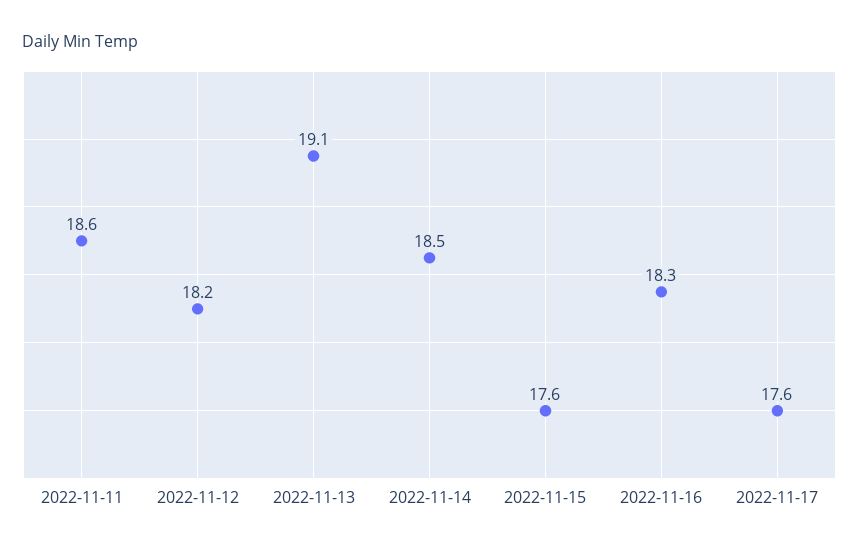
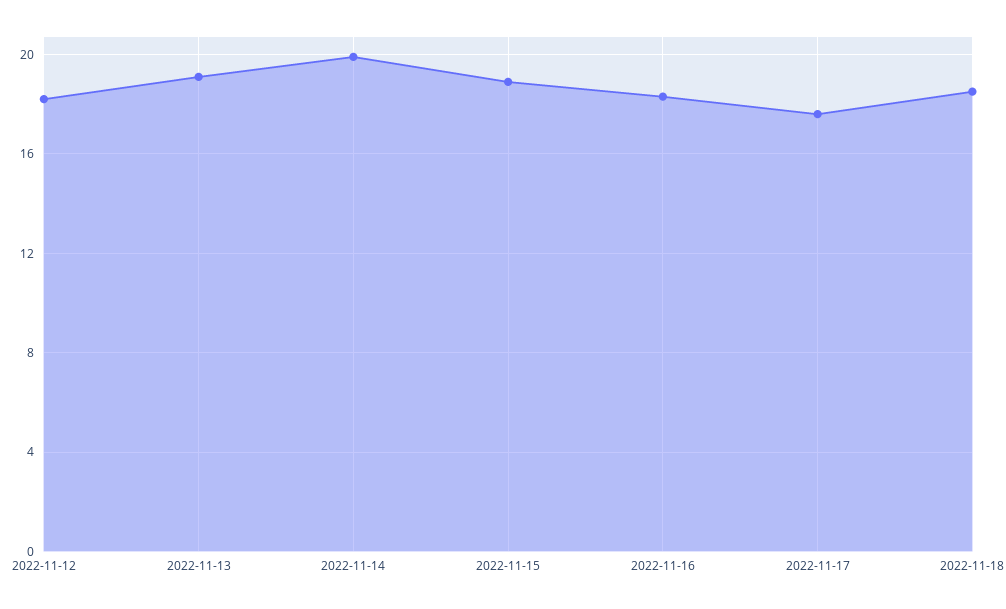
2022-11-11: 18.6 -> none
2022-11-14: 18.5 -> 20
2022-11-15: 17.6 -> 19
2022-11-18: none -> 18.5

